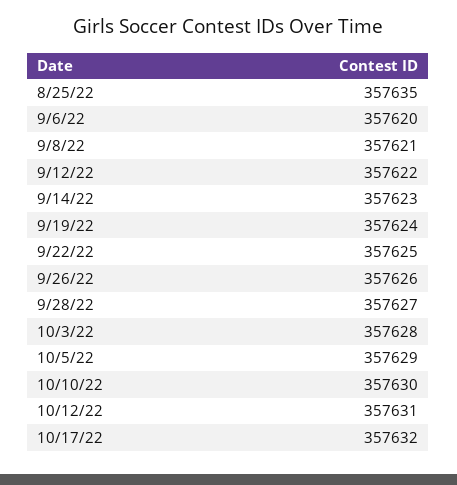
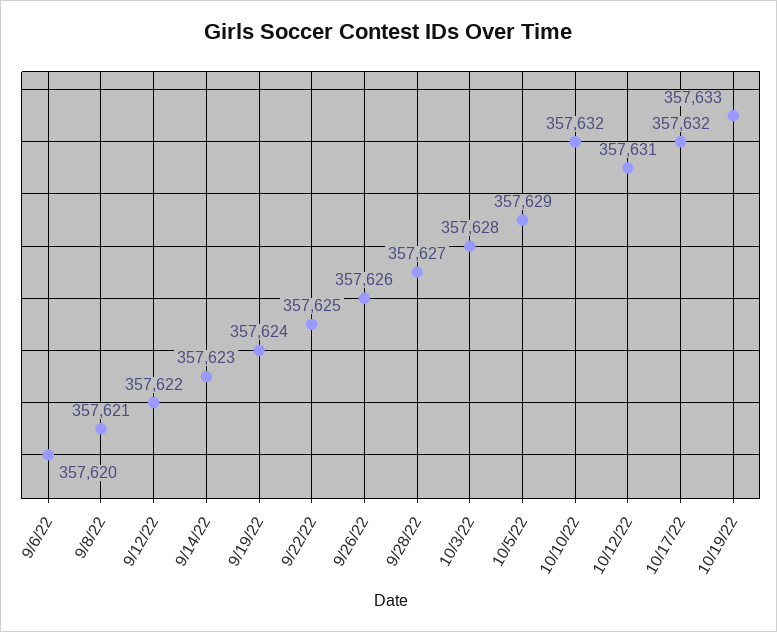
8/25/22: 357635 -> none
10/10/22: 357630 -> 357632
10/19/22: none -> 357633

